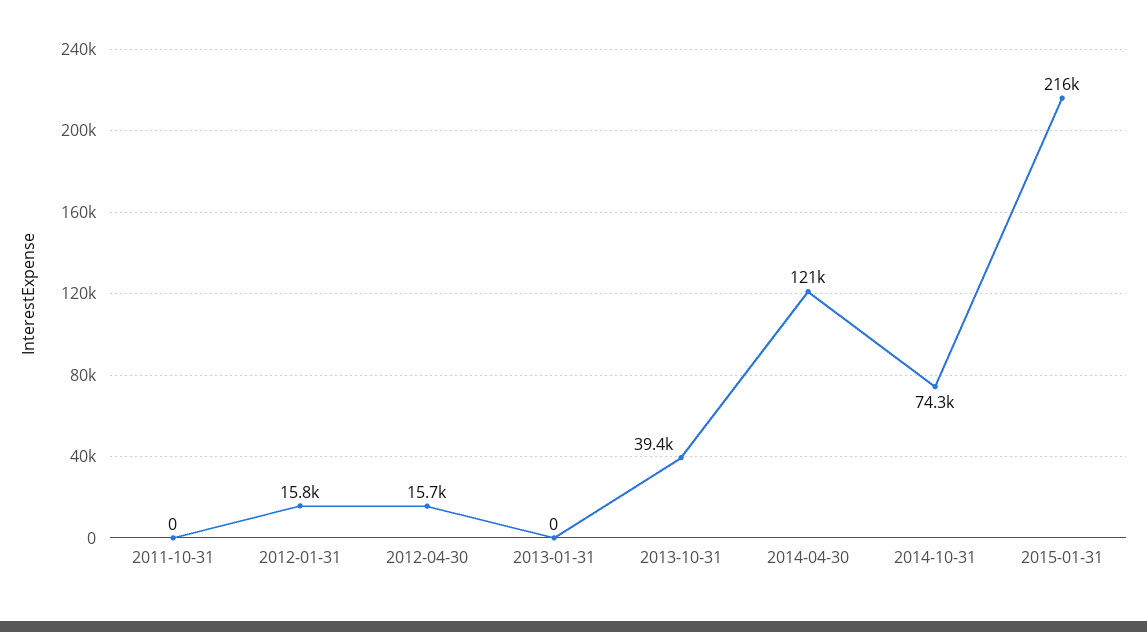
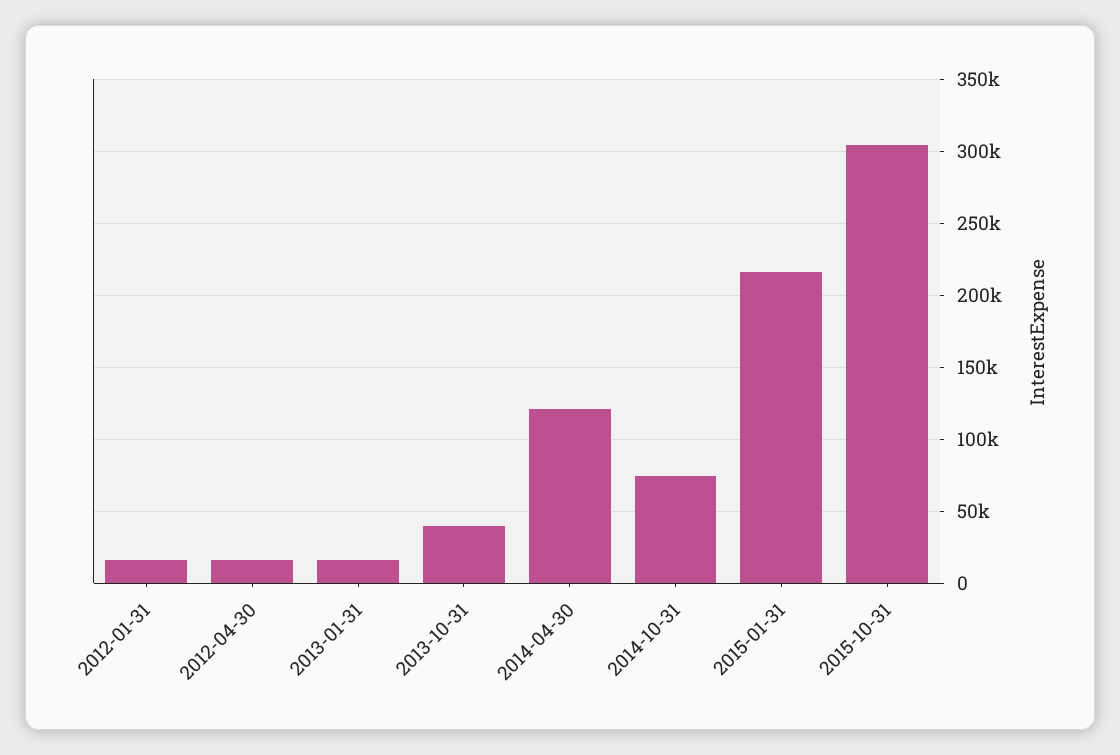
2011-10-31: 0 -> none
2013-01-31: 0 -> 15000
2015-10-31: none -> 305000

